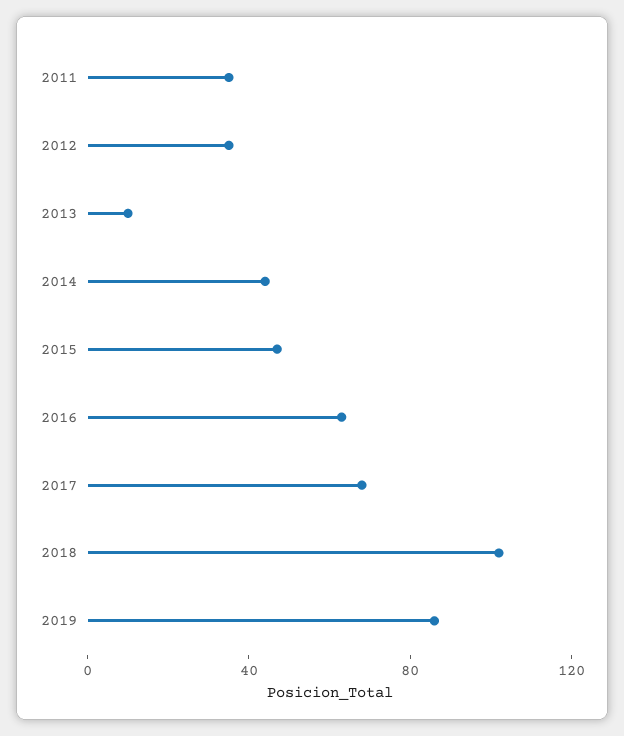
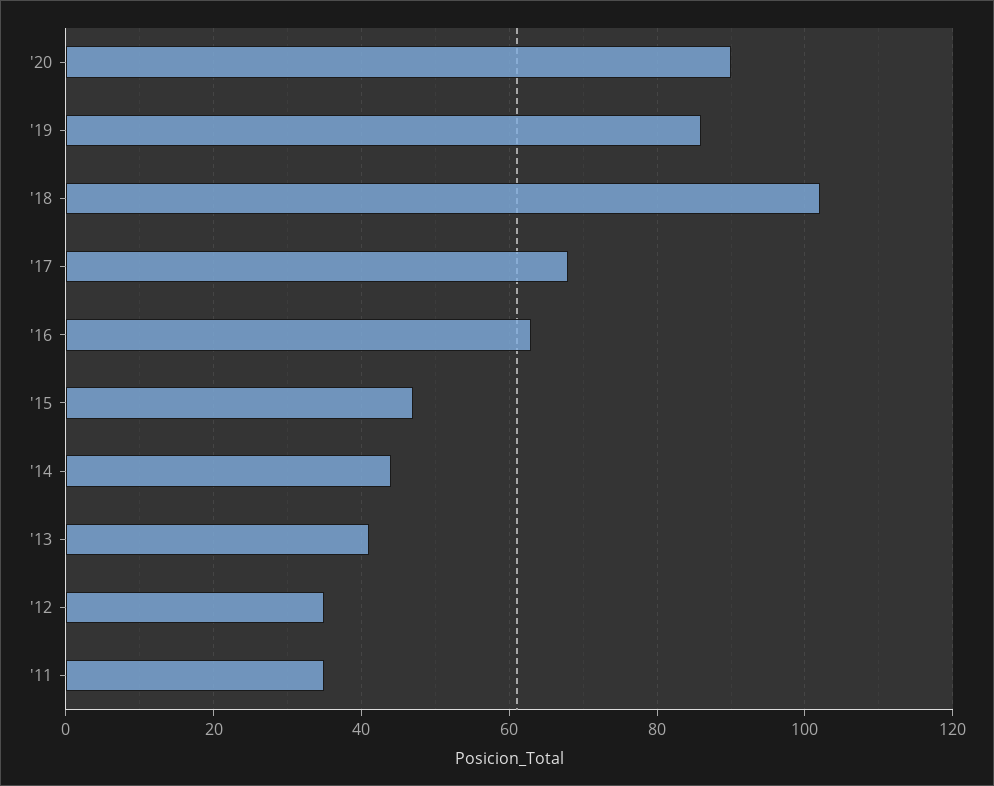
2013: 10 -> 40
'20: none -> 90

